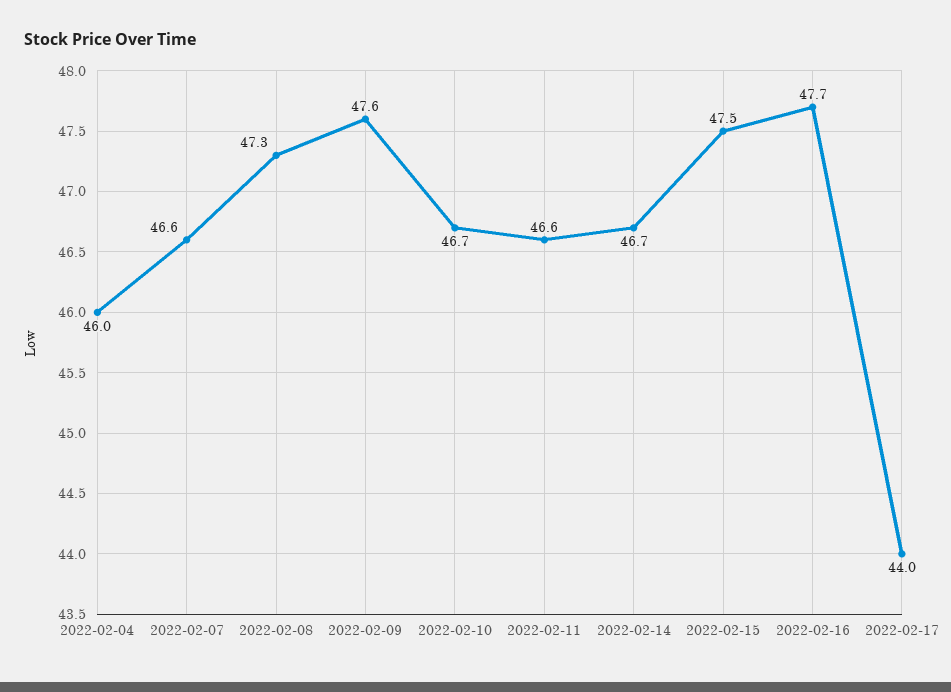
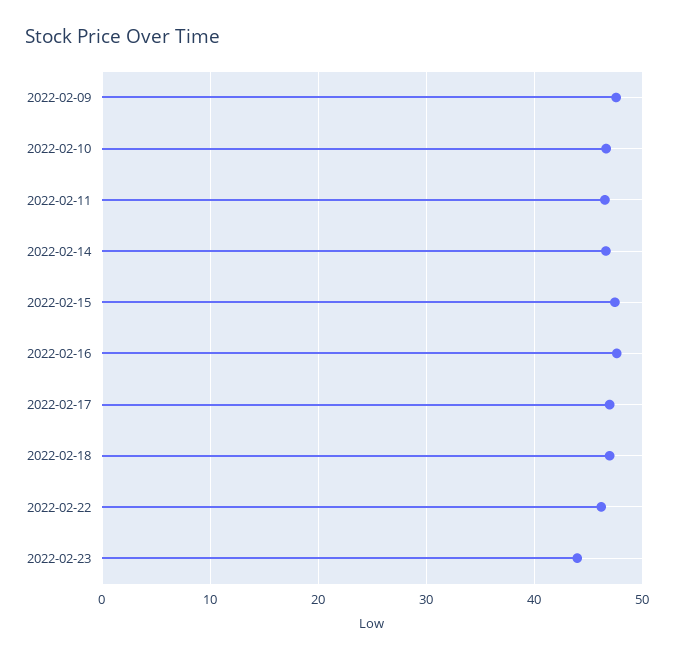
2022-02-04: 46 -> none
2022-02-07: 46.6 -> none
2022-02-08: 47.3 -> none
2022-02-17: 44 -> 47
2022-02-18: none -> 47
2022-02-22: none -> 46
2022-02-23: none -> 44

